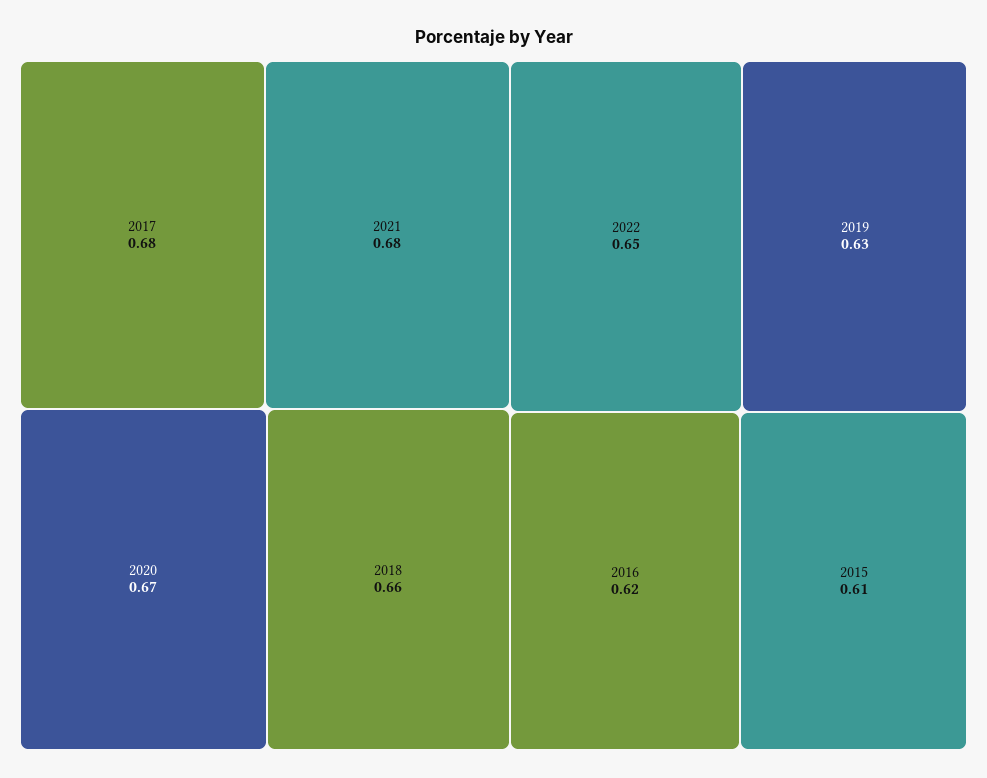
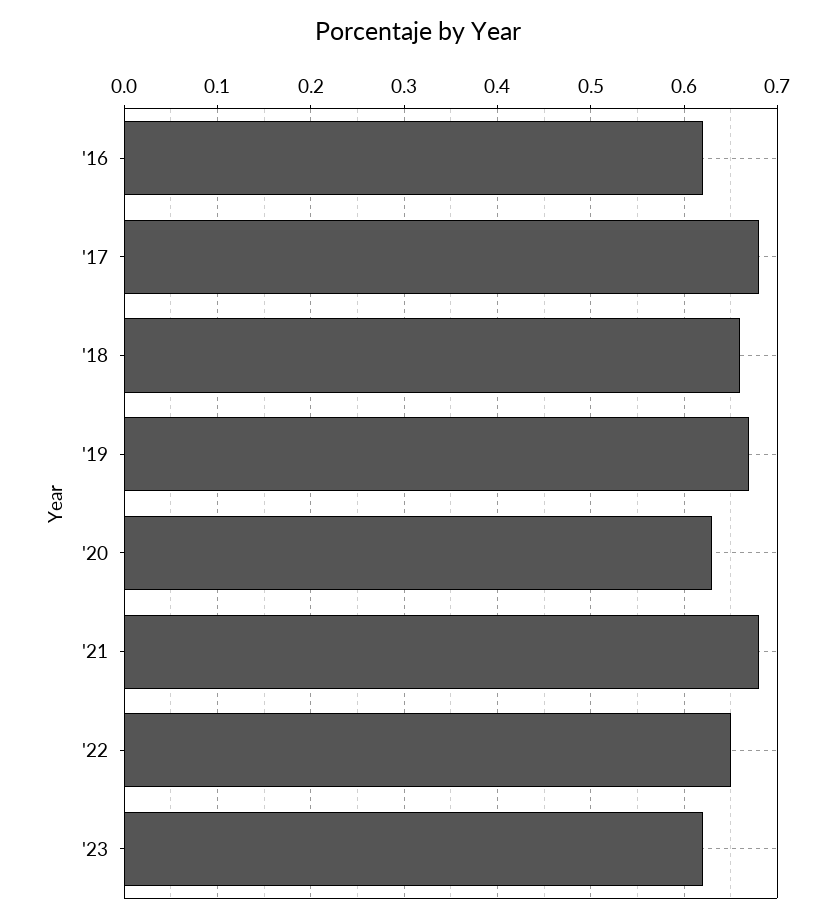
2020: 0.67 -> 0.63
2019: 0.63 -> 0.67
2015: 0.61 -> none
'23: none -> 0.62

